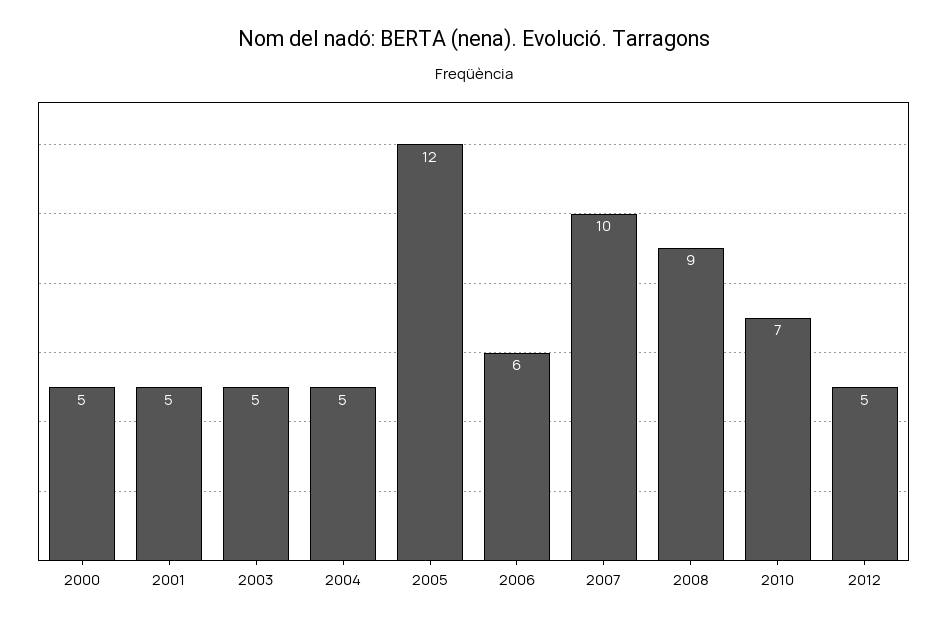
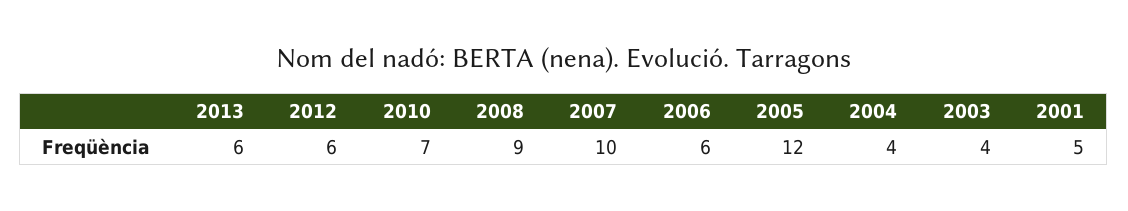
2000: 5 -> none
2003: 5 -> 4
2004: 5 -> 4
2012: 5 -> 6
2013: none -> 6

